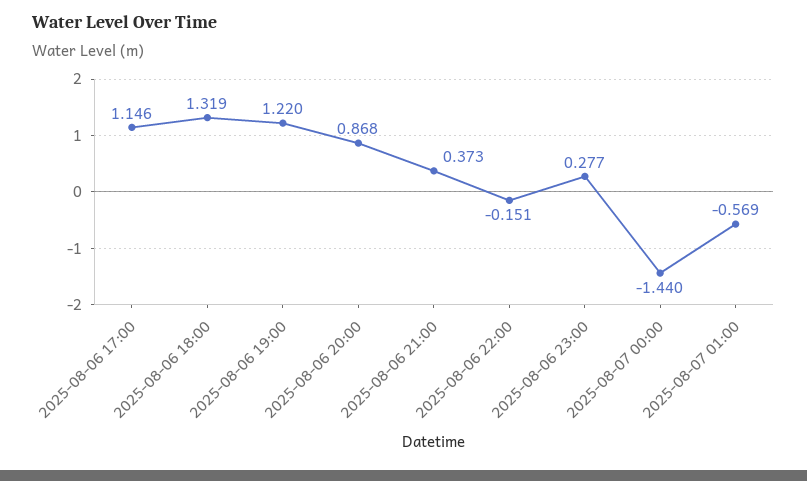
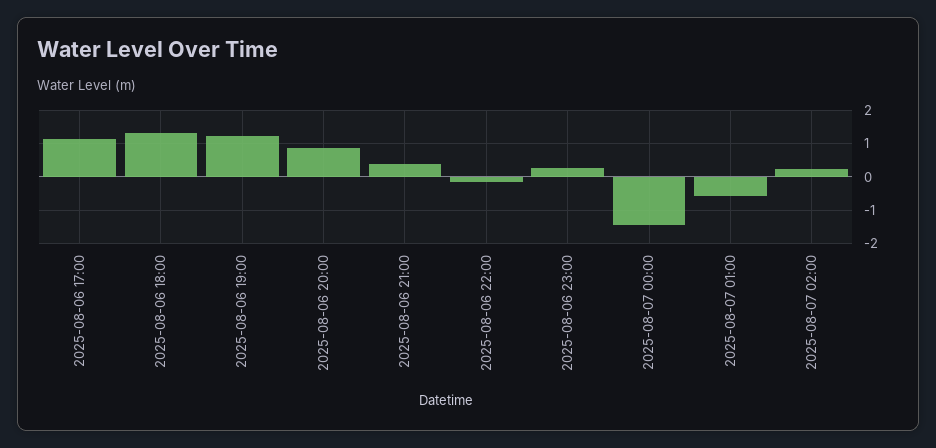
2025-08-07 02:00: none -> 0.2

